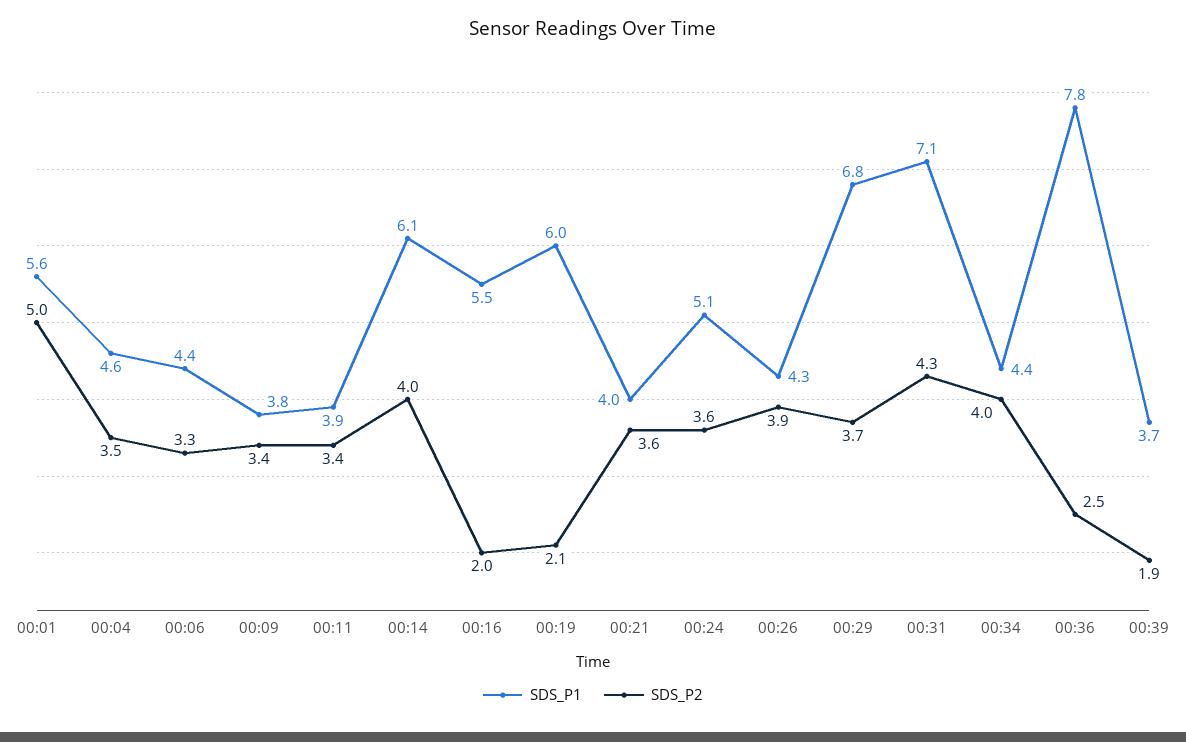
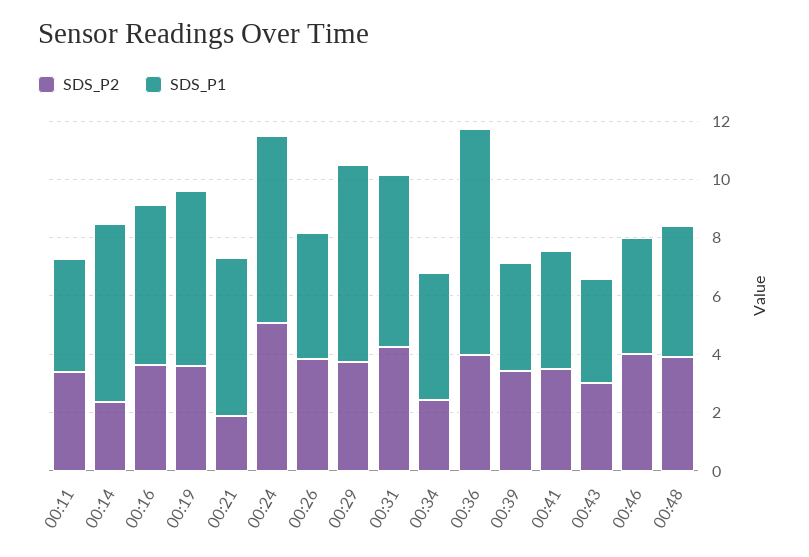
SDS_P1, 00:01: 5.6 -> none
SDS_P2, 00:01: 5 -> none
SDS_P1, 00:04: 4.6 -> none
SDS_P2, 00:04: 3.5 -> none
SDS_P1, 00:06: 4.4 -> none
SDS_P2, 00:06: 3.3 -> none
SDS_P1, 00:09: 3.8 -> none
SDS_P2, 00:09: 3.4 -> none
SDS_P2, 00:14: 4 -> 2.5
SDS_P2, 00:16: 2 -> 3.5
SDS_P2, 00:19: 2.1 -> 3.5
SDS_P1, 00:21: 4 -> 5.5
SDS_P2, 00:21: 3.6 -> 2
SDS_P1, 00:24: 5.1 -> 6.5
SDS_P2, 00:24: 3.6 -> 5
SDS_P1, 00:31: 7.1 -> 6
SDS_P2, 00:34: 4 -> 2.5
SDS_P2, 00:36: 2.5 -> 4
SDS_P2, 00:39: 1.9 -> 3.5
SDS_P2, 00:41: none -> 3.5
SDS_P1, 00:41: none -> 4
SDS_P2, 00:43: none -> 3
SDS_P1, 00:43: none -> 3.5
SDS_P2, 00:46: none -> 4
SDS_P1, 00:46: none -> 4
SDS_P2, 00:48: none -> 4
SDS_P1, 00:48: none -> 4.5

